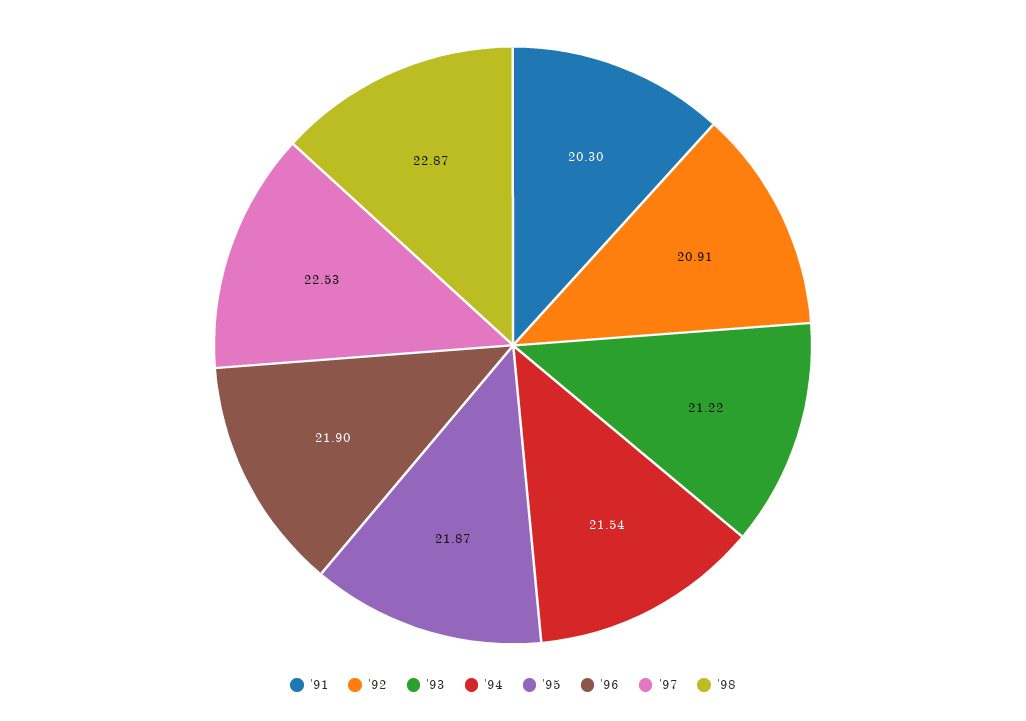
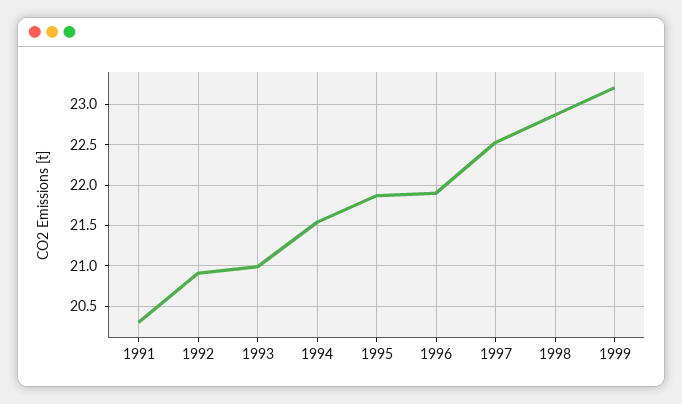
'93: 21.22 -> 21
1999: none -> 23.2

